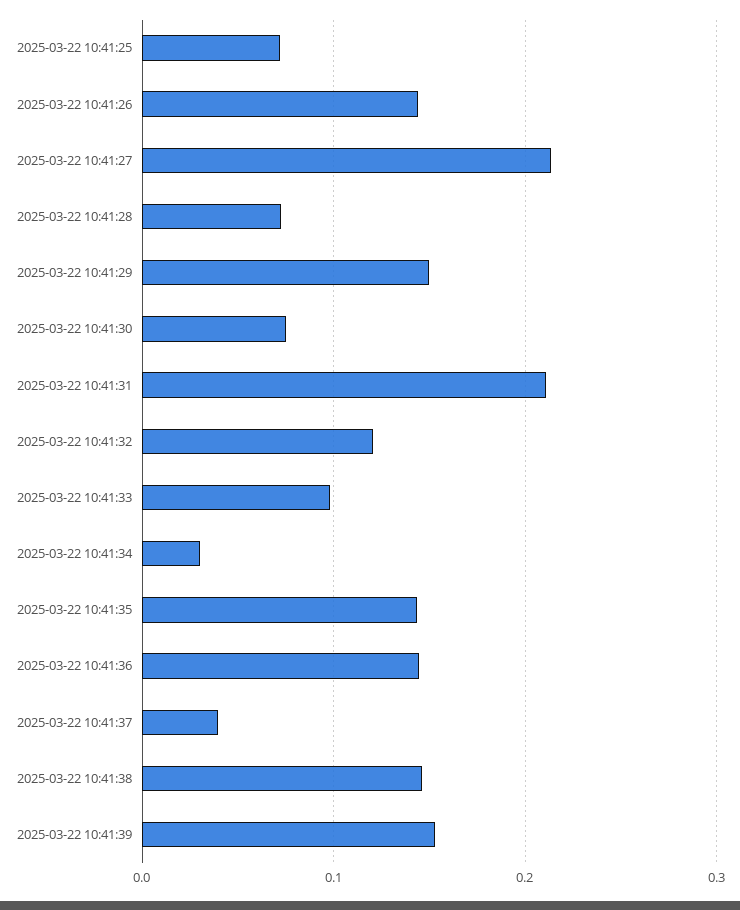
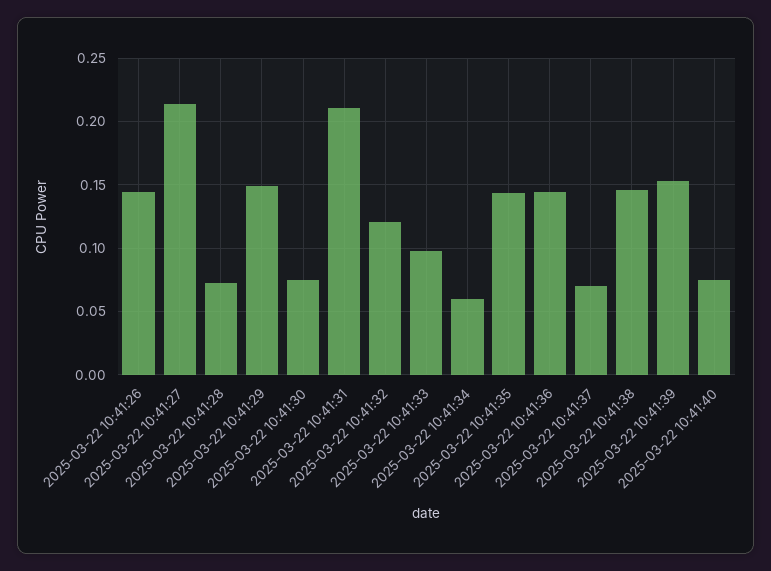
2025-03-22 10:41:25: 0.07 -> none
2025-03-22 10:41:34: 0.03 -> 0.06
2025-03-22 10:41:37: 0.04 -> 0.07
2025-03-22 10:41:40: none -> 0.075

